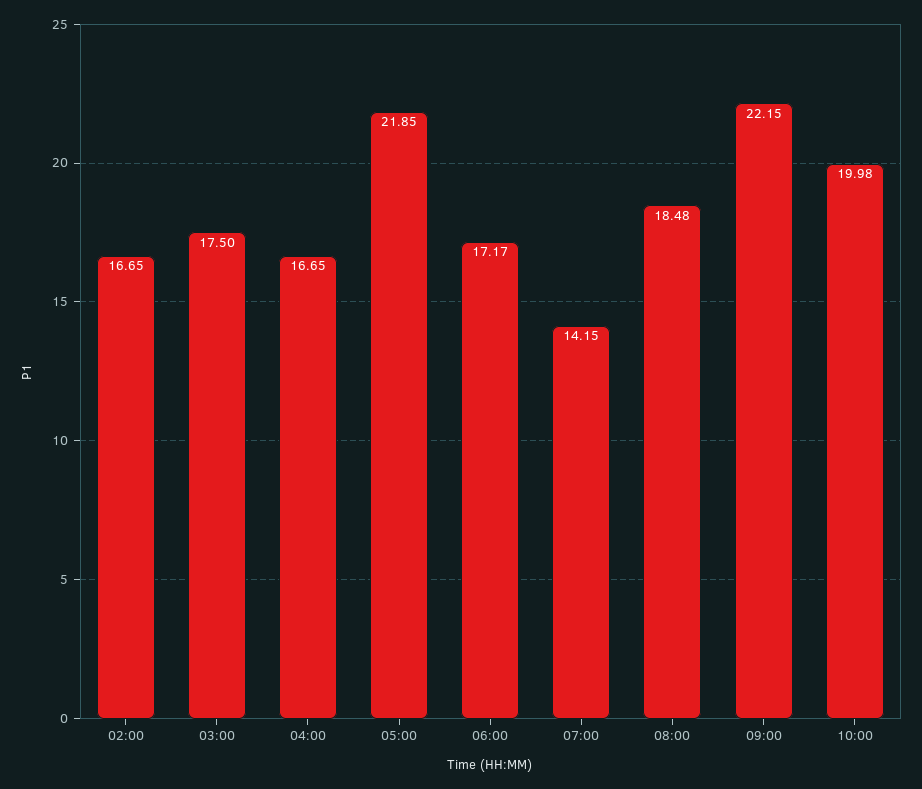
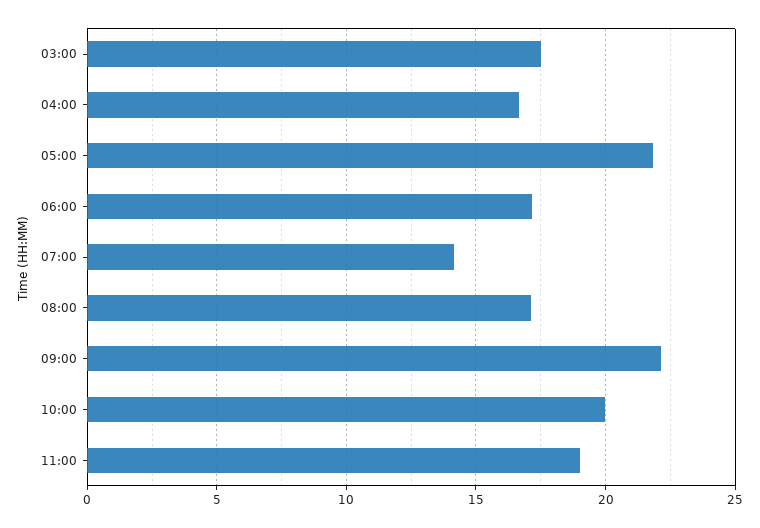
02:00: 16.65 -> none
08:00: 18.48 -> 17
11:00: none -> 19

